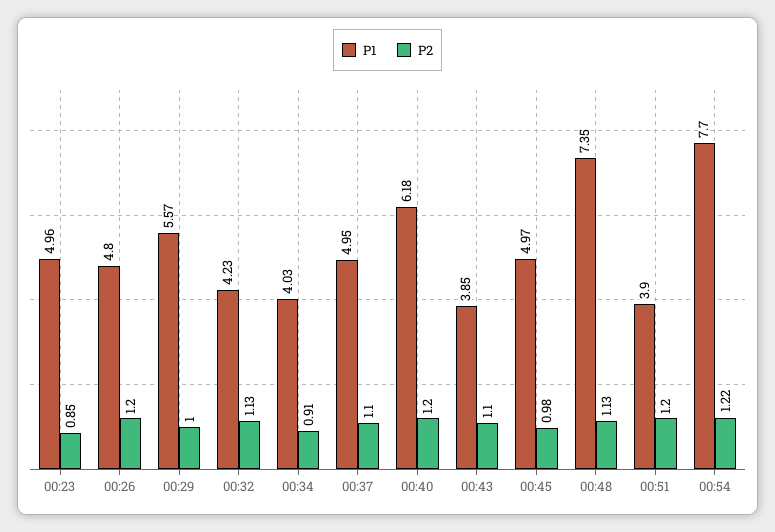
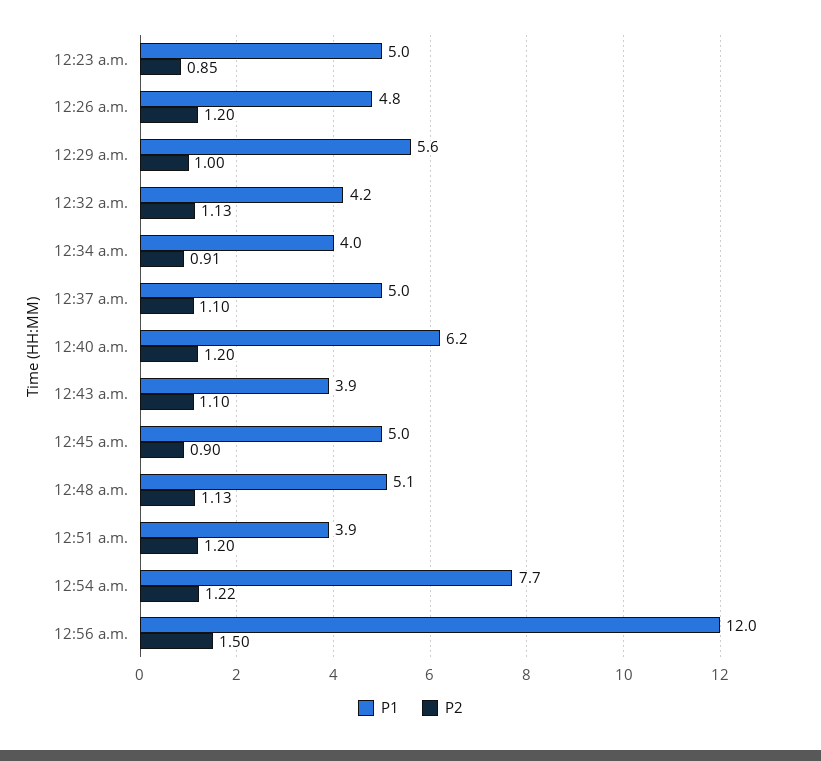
P2, 00:45: 0.98 -> 0.9
P1, 00:48: 7.35 -> 5.1
P1, 12:56 a.m.: none -> 12
P2, 12:56 a.m.: none -> 1.5

